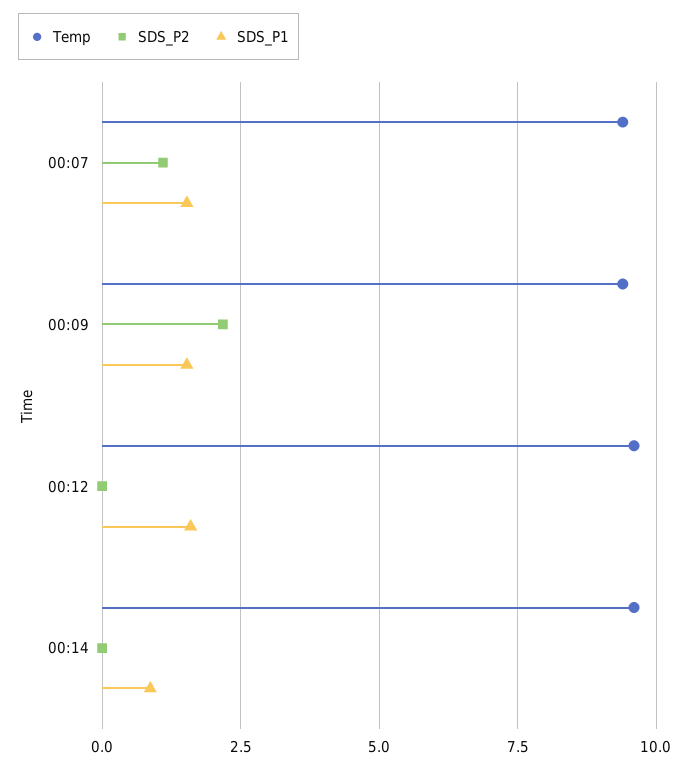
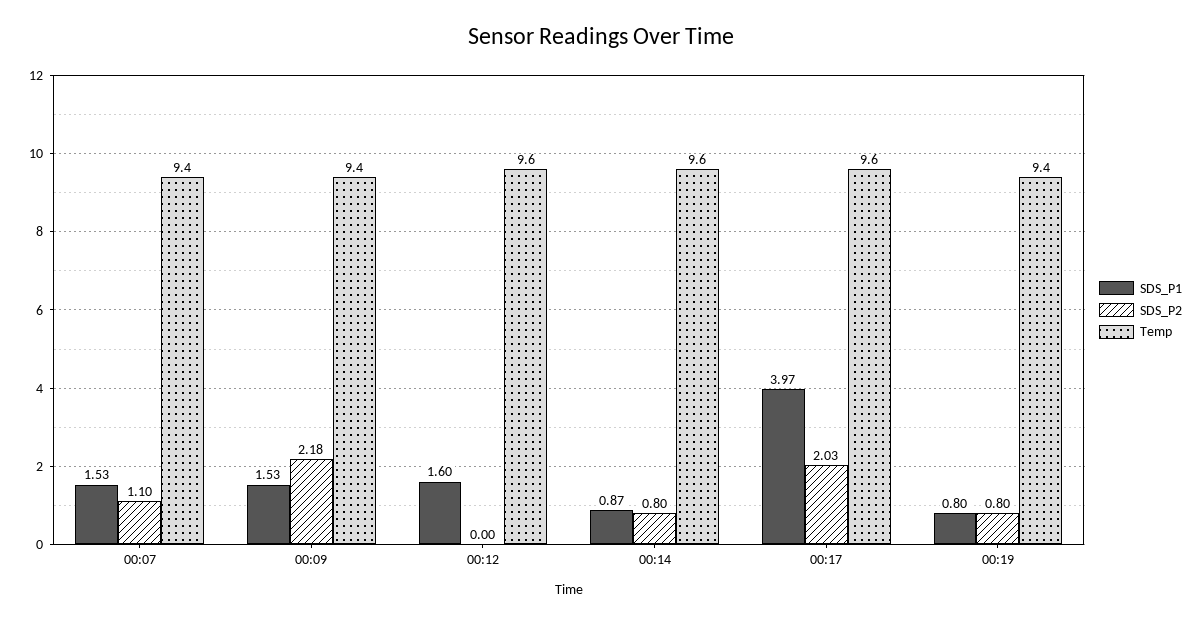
SDS_P2, 00:14: 0 -> 0.8
SDS_P1, 00:17: none -> 3.97
SDS_P2, 00:17: none -> 2.03
Temp, 00:17: none -> 9.6
SDS_P1, 00:19: none -> 0.8
SDS_P2, 00:19: none -> 0.8
Temp, 00:19: none -> 9.4

